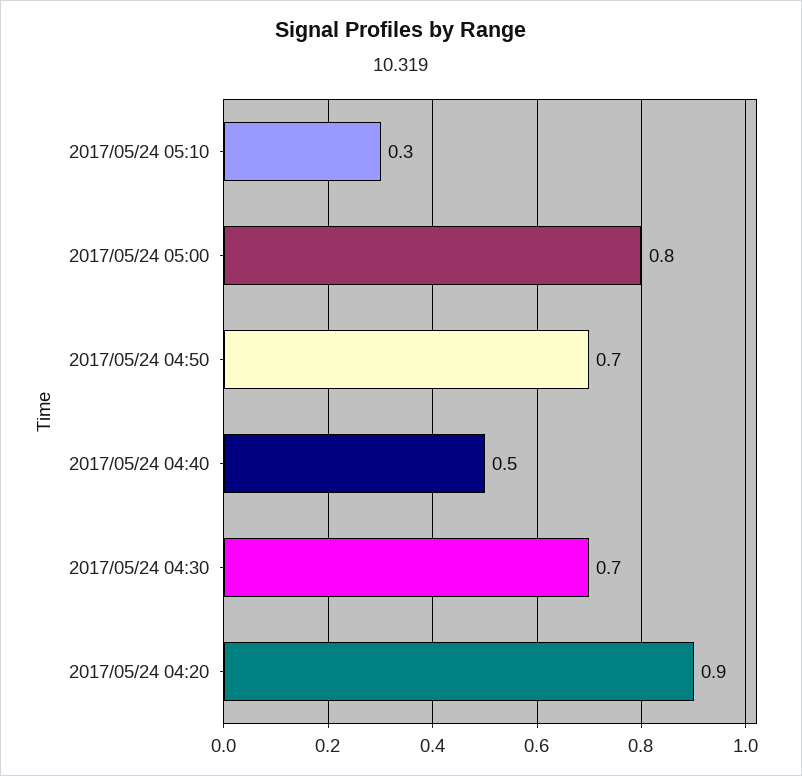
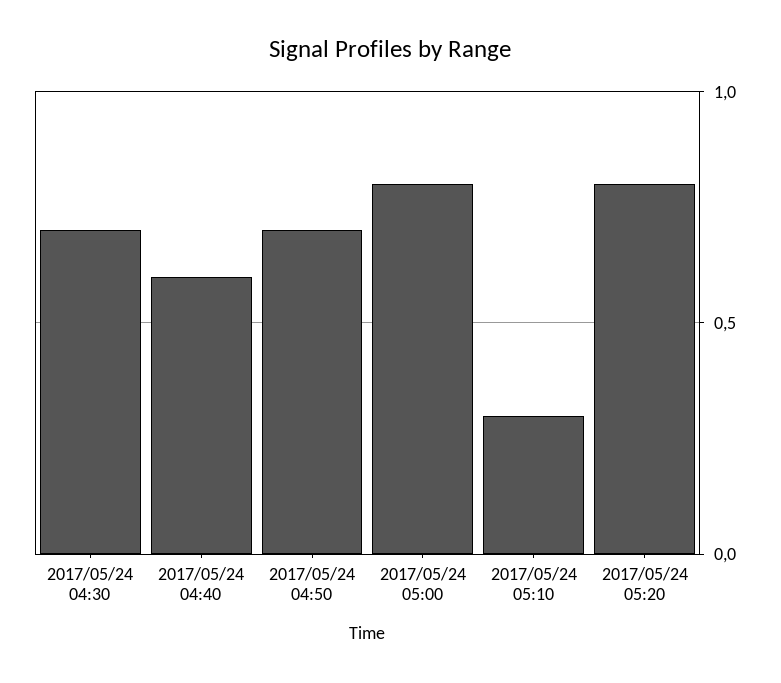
2017/05/24 04:40: 0.5 -> 0.6
2017/05/24 04:20: 0.9 -> none
2017/05/24 05:20: none -> 0.8

